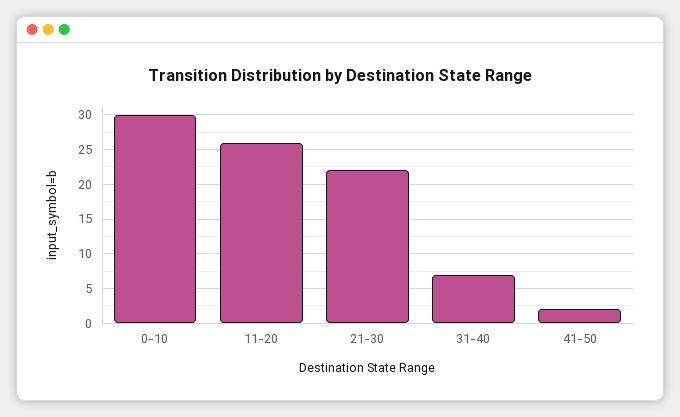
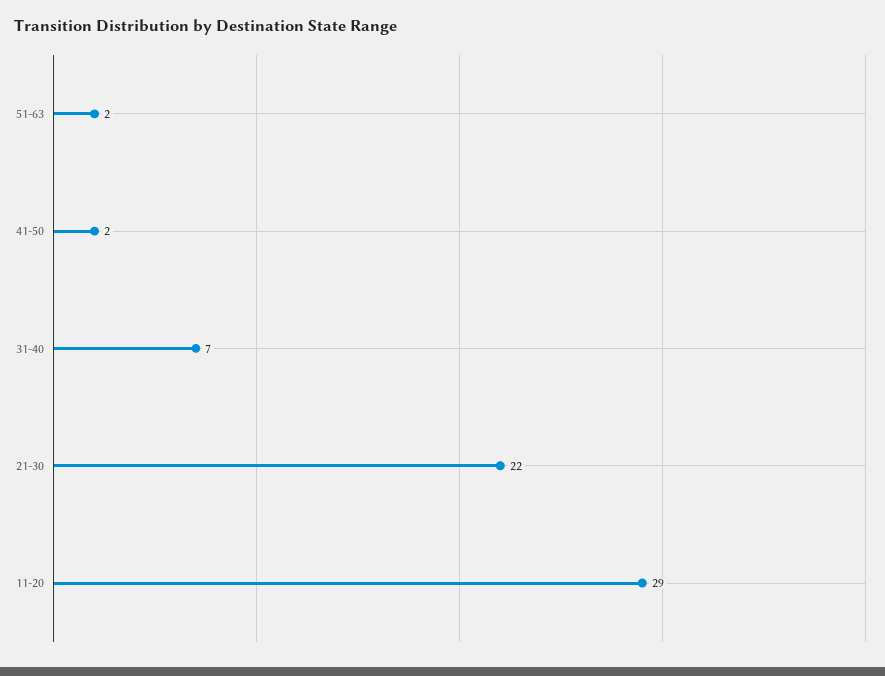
0-10: 30 -> none
11-20: 26 -> 29
51-63: none -> 2

